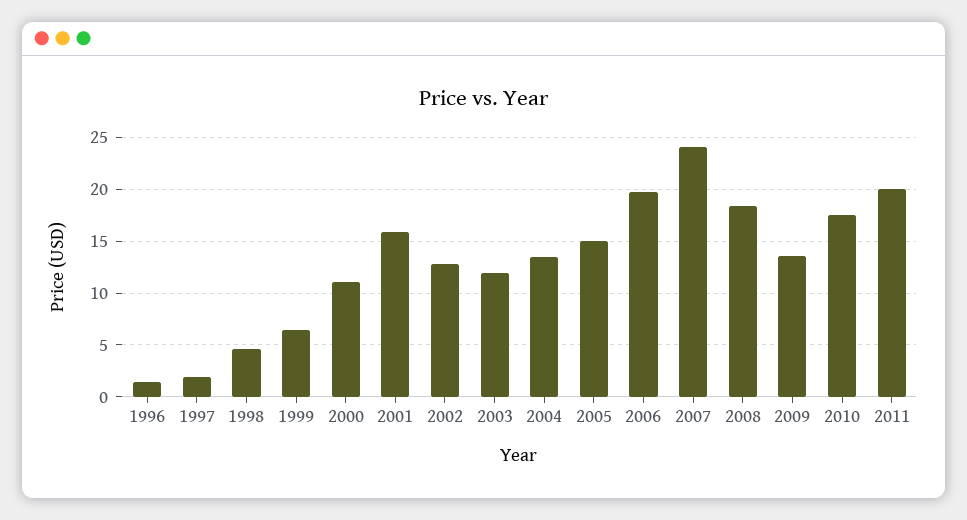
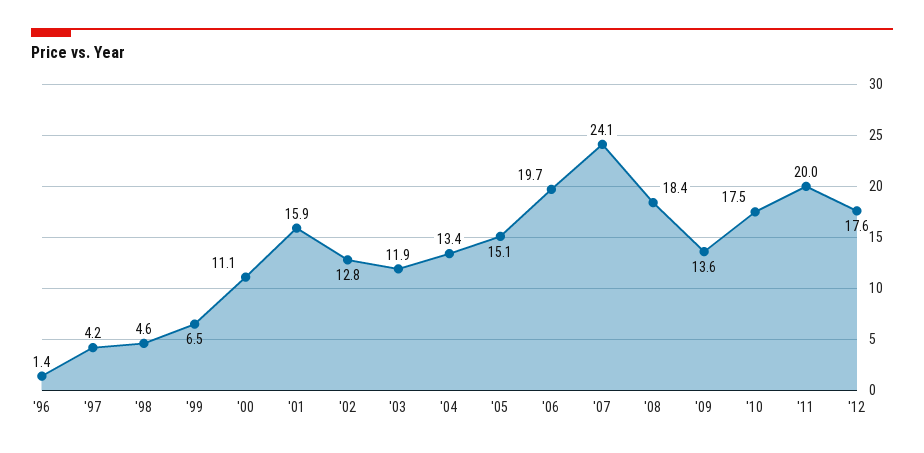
1997: 2 -> 4.2
'12: none -> 17.6

